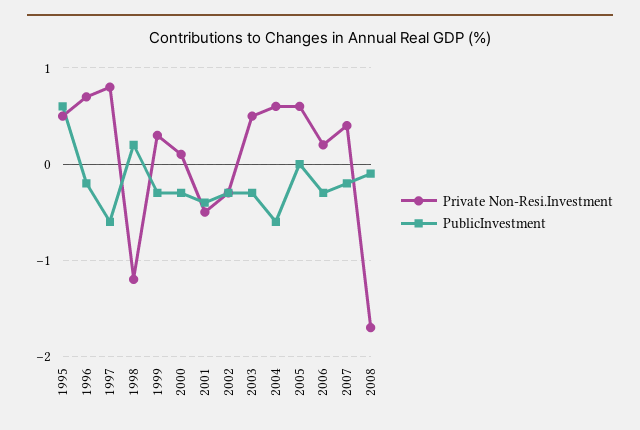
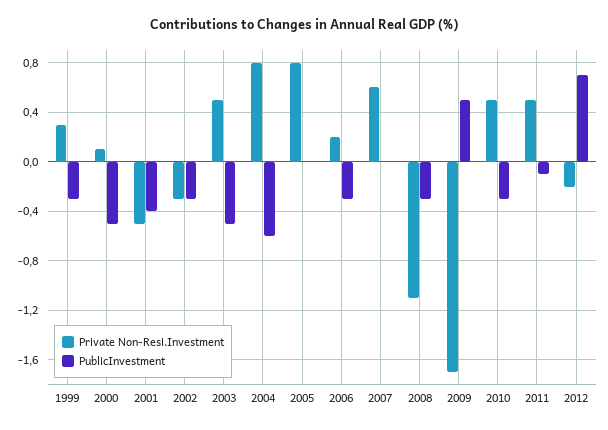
Private Non-Resi.Investment, 1995: 0.5 -> none
PublicInvestment, 1995: 0.6 -> none
Private Non-Resi.Investment, 1996: 0.7 -> none
PublicInvestment, 1996: -0.2 -> none
Private Non-Resi.Investment, 1997: 0.8 -> none
PublicInvestment, 1997: -0.6 -> none
Private Non-Resi.Investment, 1998: -1.2 -> none
PublicInvestment, 1998: 0.2 -> none
PublicInvestment, 2000: -0.3 -> -0.5
PublicInvestment, 2003: -0.3 -> -0.5
Private Non-Resi.Investment, 2004: 0.6 -> 0.8
Private Non-Resi.Investment, 2005: 0.6 -> 0.8
Private Non-Resi.Investment, 2007: 0.4 -> 0.6
PublicInvestment, 2007: -0.2 -> 0
Private Non-Resi.Investment, 2008: -1.7 -> -1.1
PublicInvestment, 2008: -0.1 -> -0.3
Private Non-Resi.Investment, 2009: none -> -1.7
PublicInvestment, 2009: none -> 0.5
Private Non-Resi.Investment, 2010: none -> 0.5
PublicInvestment, 2010: none -> -0.3
Private Non-Resi.Investment, 2011: none -> 0.5
PublicInvestment, 2011: none -> -0.1
Private Non-Resi.Investment, 2012: none -> -0.2
PublicInvestment, 2012: none -> 0.7

